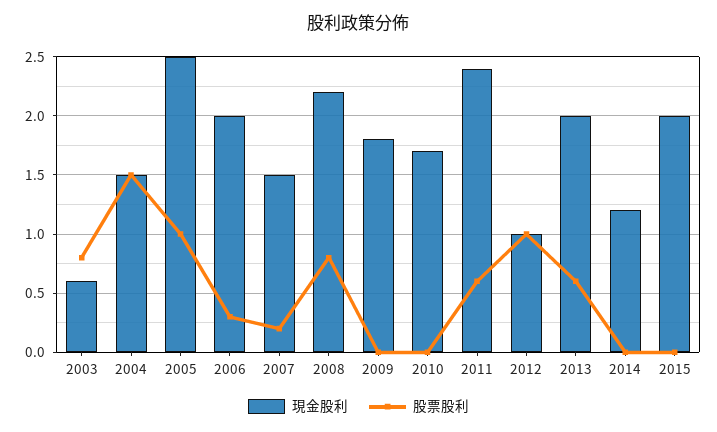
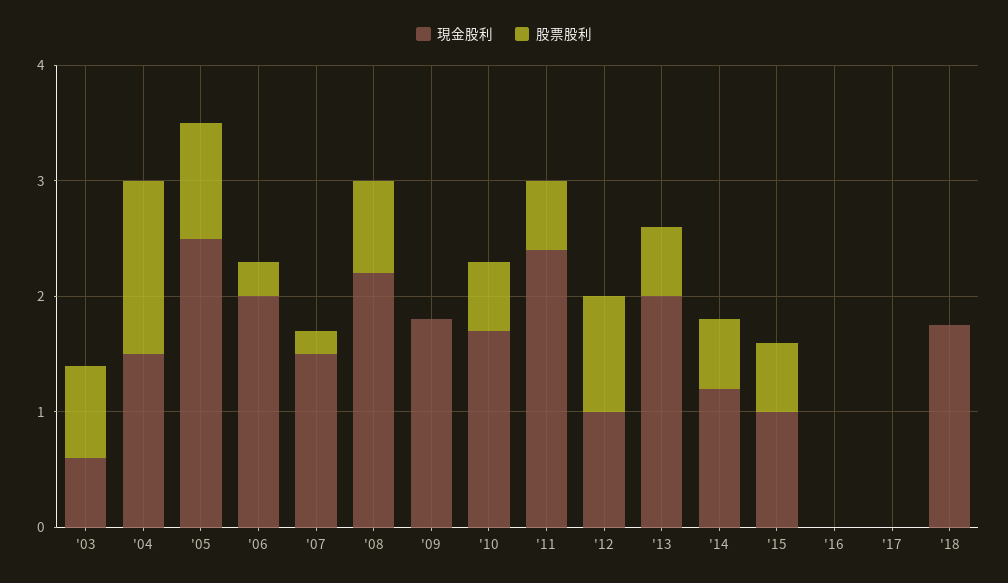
股票股利, 2010: 0 -> 0.6
股票股利, 2014: 0 -> 0.6
現金股利, 2015: 2 -> 1
股票股利, 2015: 0 -> 0.6
現金股利, '16: none -> 0
股票股利, '16: none -> 0
現金股利, '17: none -> 0
股票股利, '17: none -> 0
現金股利, '18: none -> 1.8
股票股利, '18: none -> 0

